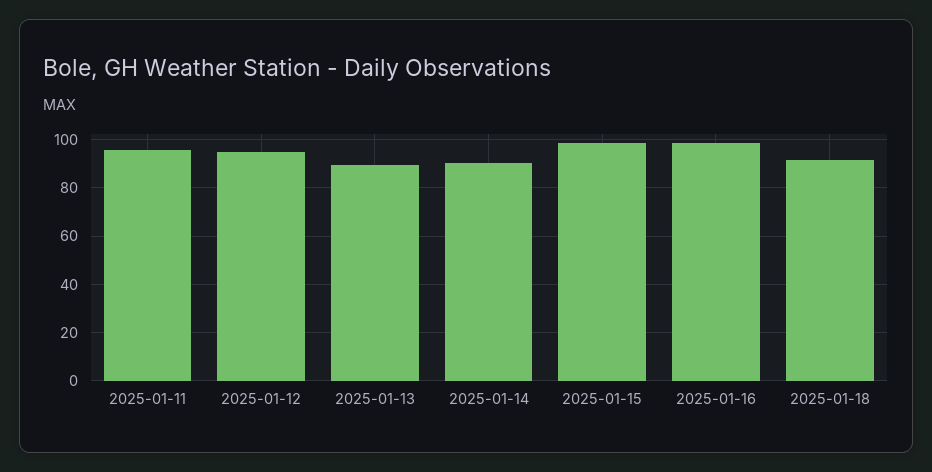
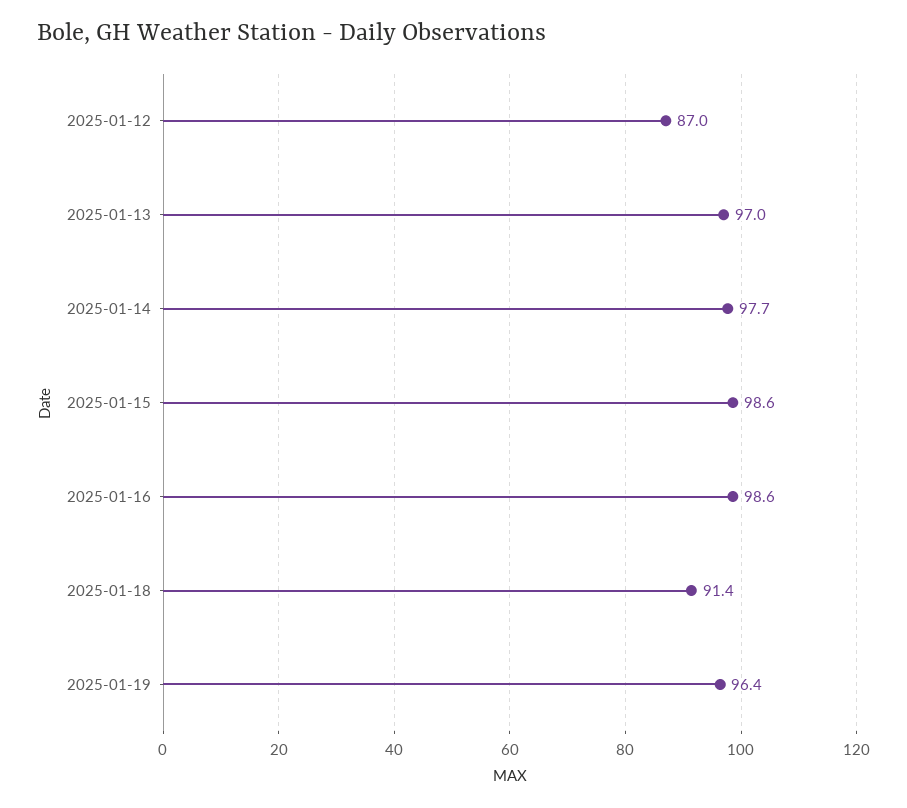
2025-01-11: 95 -> none
2025-01-12: 95 -> 87
2025-01-13: 90 -> 97
2025-01-14: 90 -> 97.7
2025-01-19: none -> 96.4

